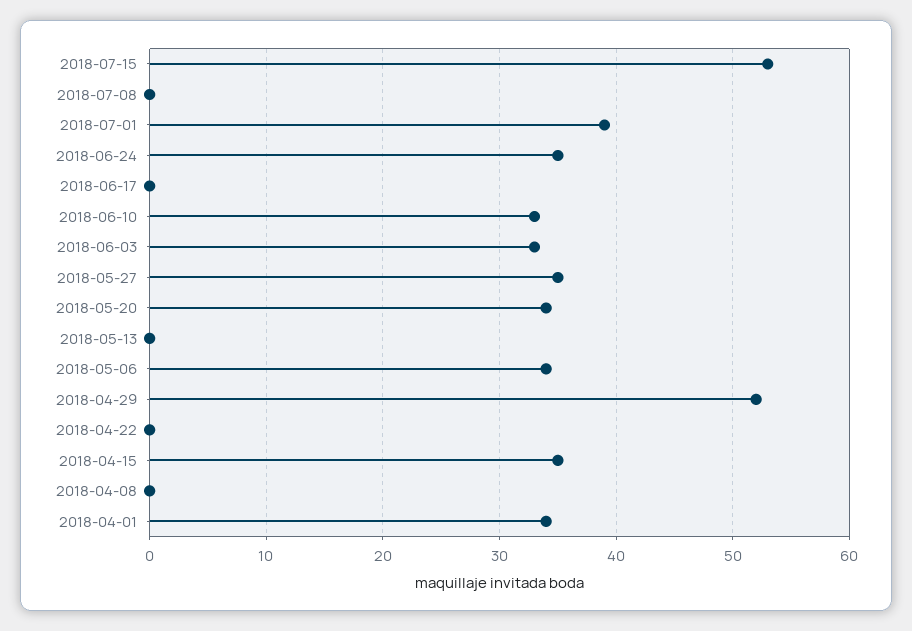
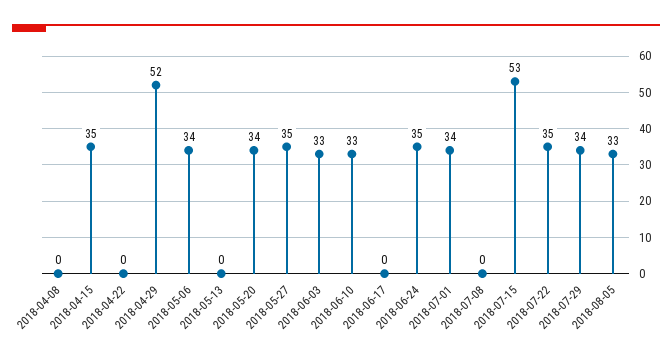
2018-07-01: 39 -> 34
2018-04-01: 34 -> none
2018-07-22: none -> 35
2018-07-29: none -> 34
2018-08-05: none -> 33

